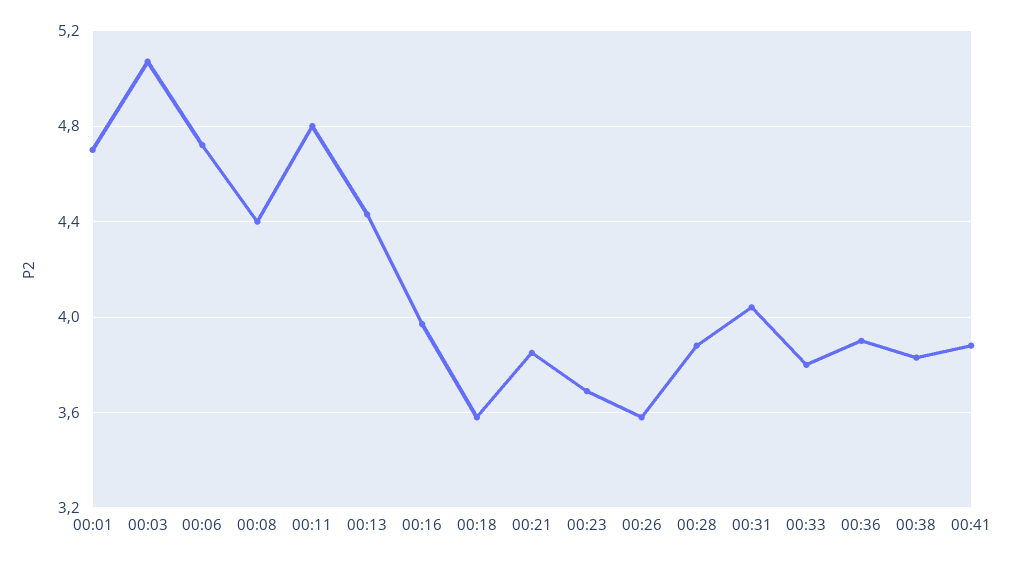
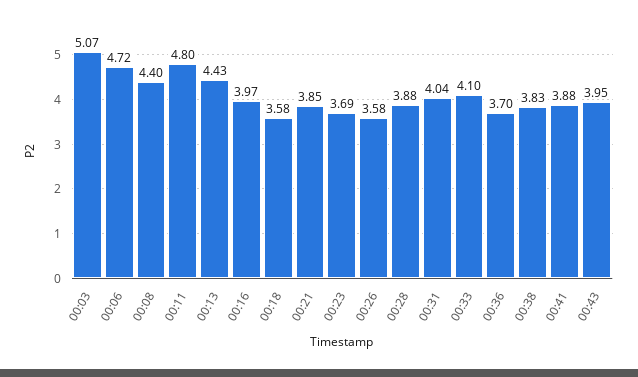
00:01: 4.7 -> none
00:33: 3.8 -> 4.1
00:36: 3.9 -> 3.7
00:43: none -> 3.95

